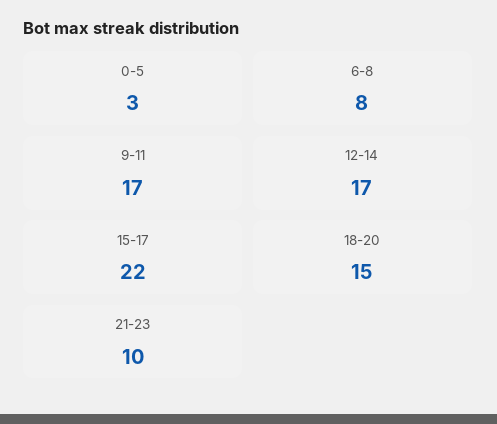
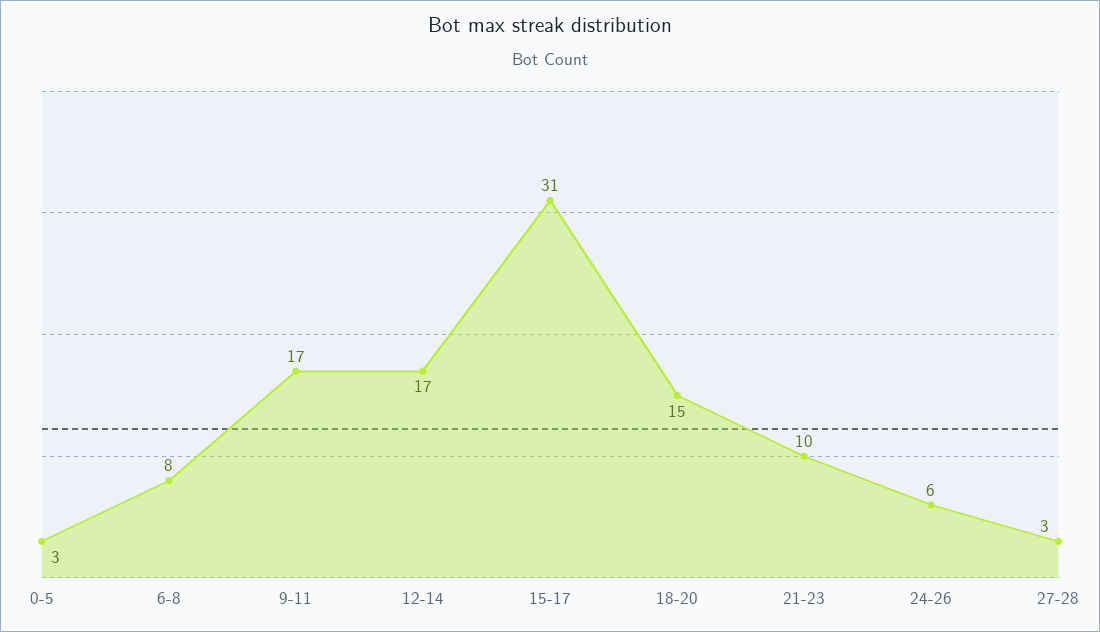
15-17: 22 -> 31
24-26: none -> 6
27-28: none -> 3

